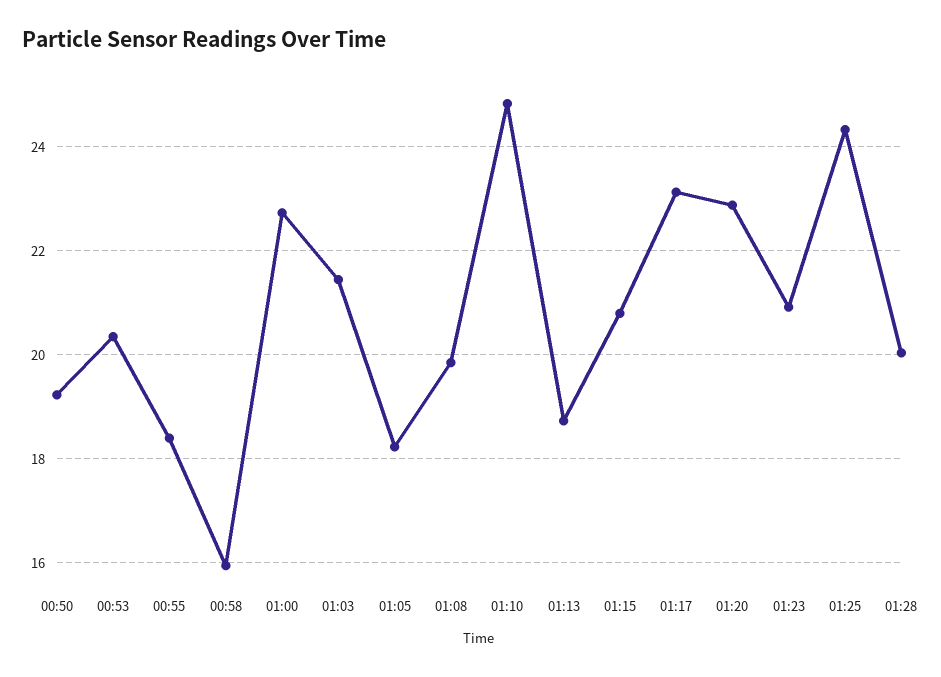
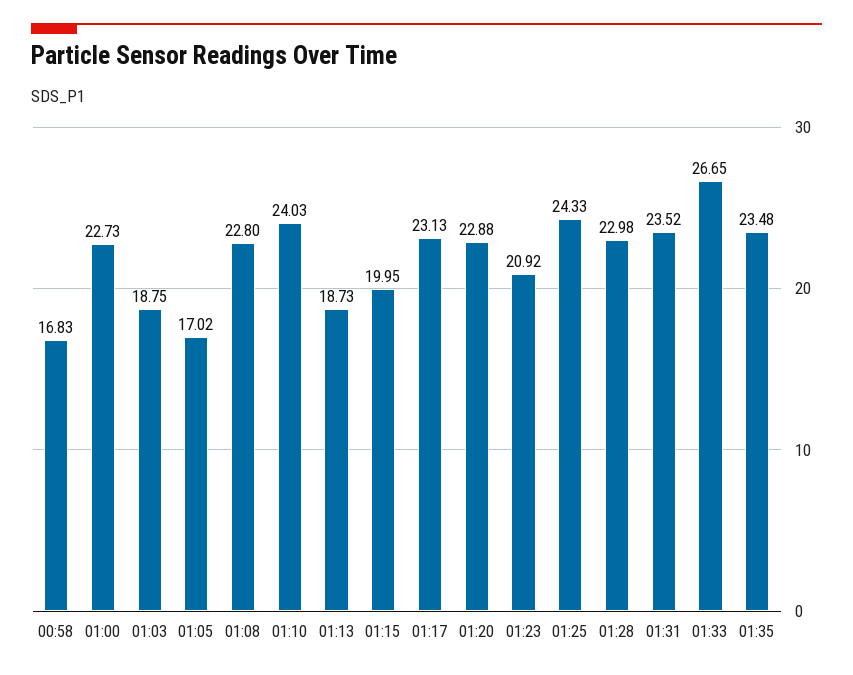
00:50: 19.2 -> none
00:53: 20.4 -> none
00:55: 18.4 -> none
00:58: 16 -> 16.83
01:03: 21.4 -> 18.75
01:05: 18.2 -> 17.02
01:08: 19.8 -> 22.8
01:10: 24.8 -> 24.03
01:15: 20.8 -> 19.95
01:28: 20 -> 22.98
01:31: none -> 23.52
01:33: none -> 26.65
01:35: none -> 23.48

